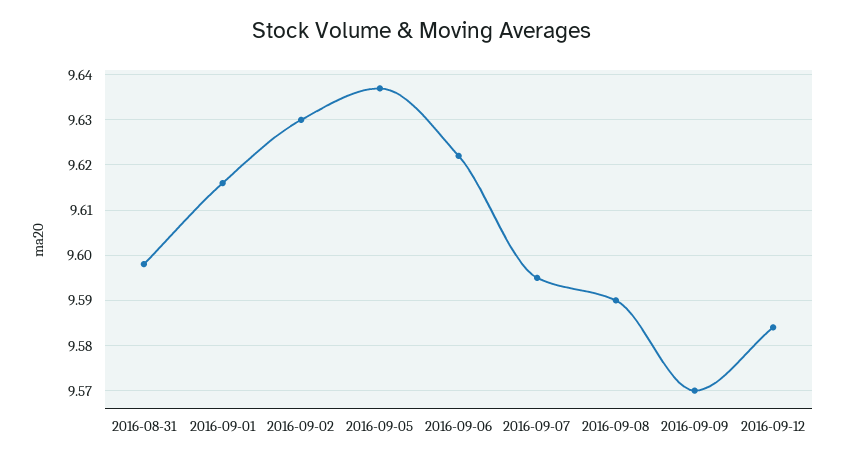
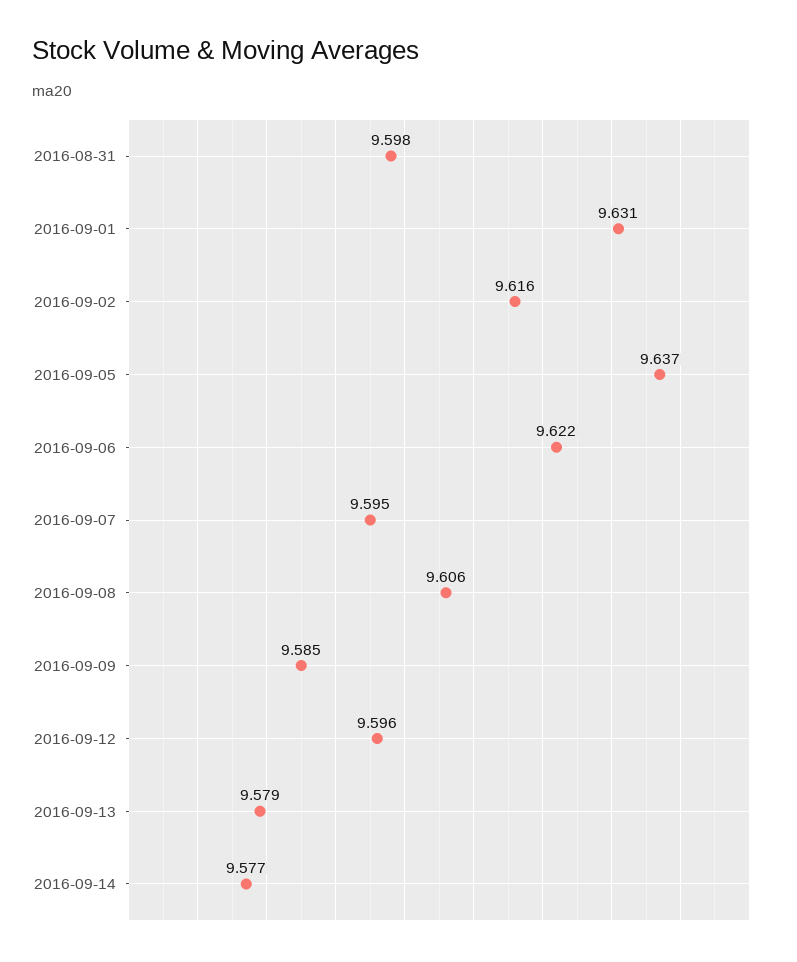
2016-09-01: 9.615 -> 9.631
2016-09-02: 9.63 -> 9.616
2016-09-08: 9.59 -> 9.606
2016-09-09: 9.57 -> 9.585
2016-09-12: 9.585 -> 9.596
2016-09-13: none -> 9.579
2016-09-14: none -> 9.577

